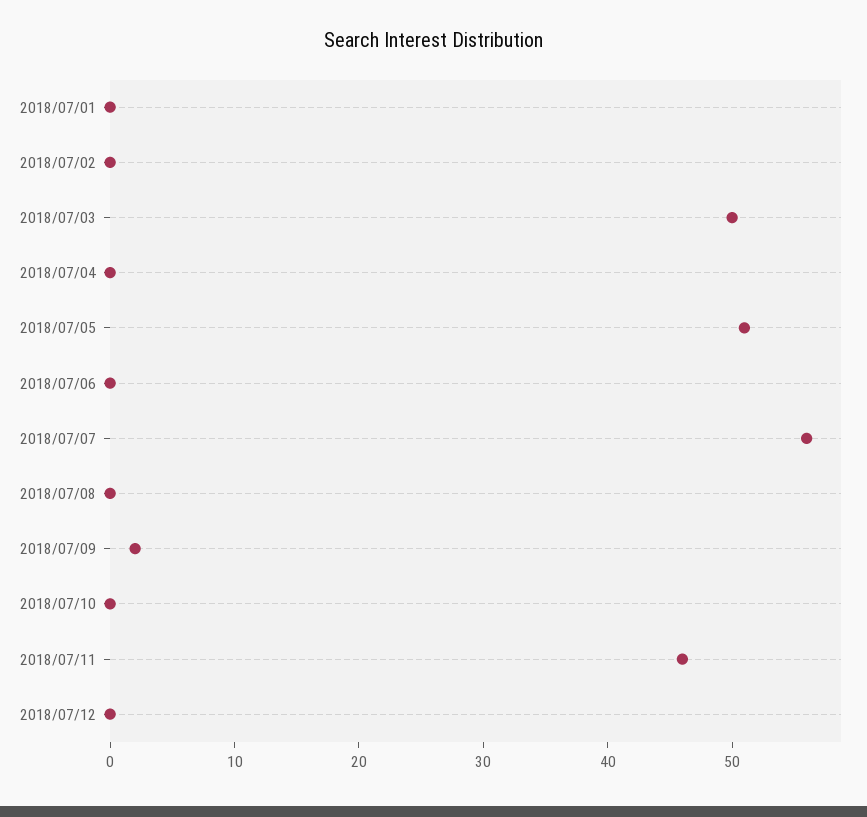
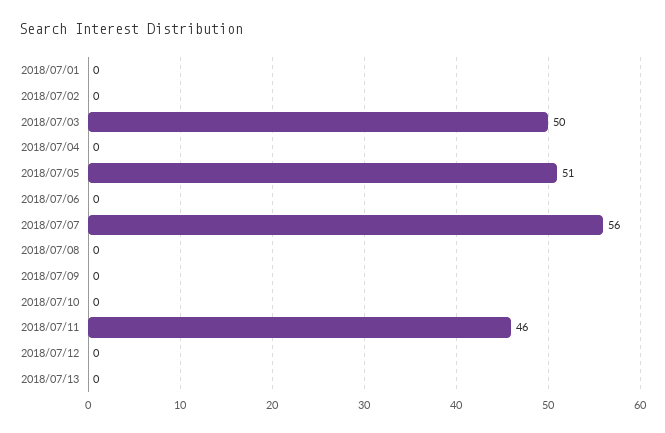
2018/07/09: 2 -> 0
2018/07/13: none -> 0

